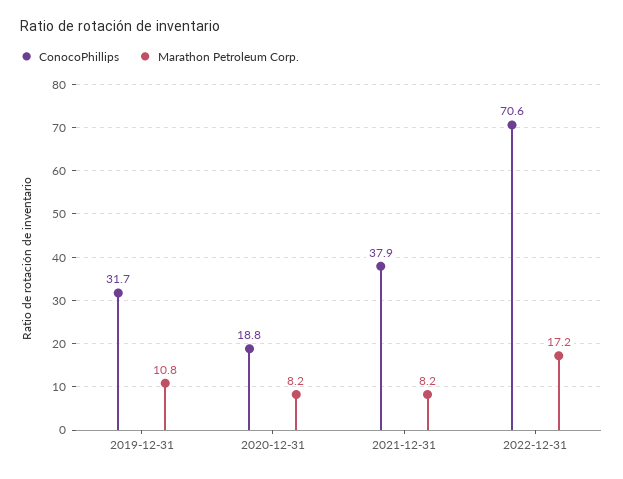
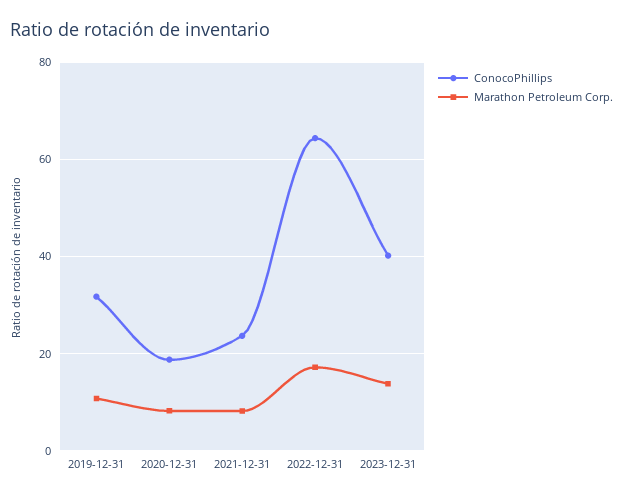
ConocoPhillips, 2021-12-31: 37.9 -> 24
ConocoPhillips, 2022-12-31: 70.6 -> 64
ConocoPhillips, 2023-12-31: none -> 40
Marathon Petroleum Corp., 2023-12-31: none -> 14

